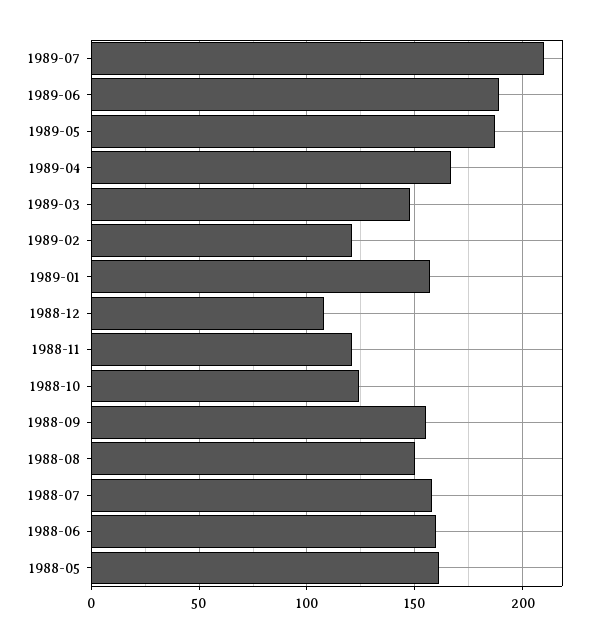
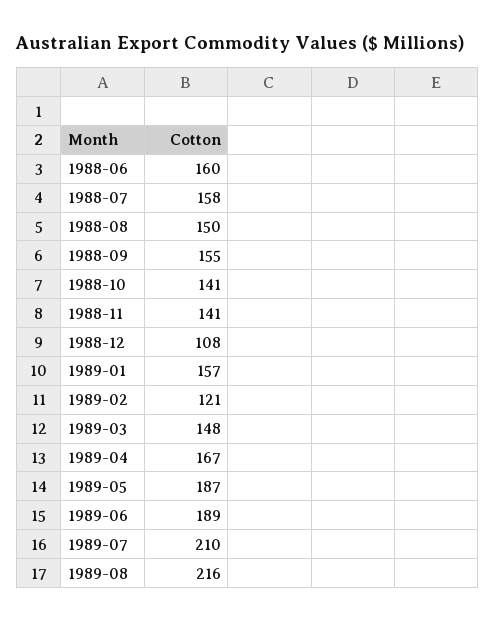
1988-11: 120 -> 141
1988-10: 125 -> 141
1988-05: 160 -> none
1989-08: none -> 216

